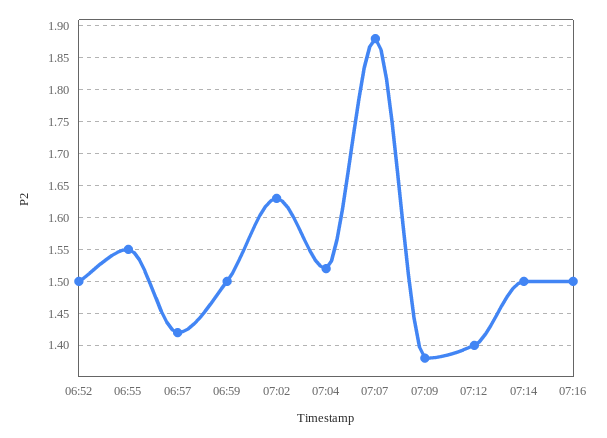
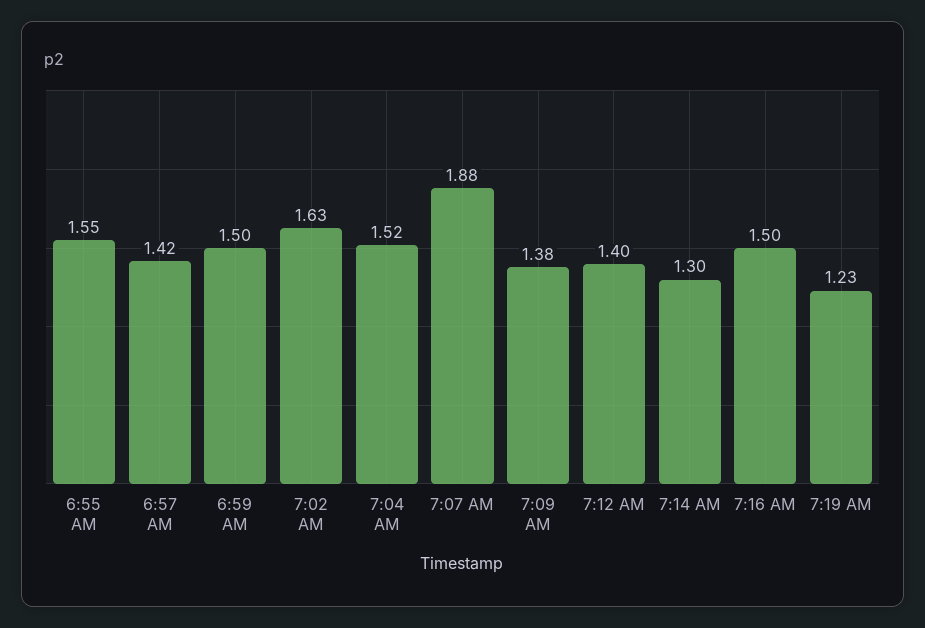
06:52: 1.5 -> none
07:14: 1.5 -> 1.3
7:19 AM: none -> 1.23

